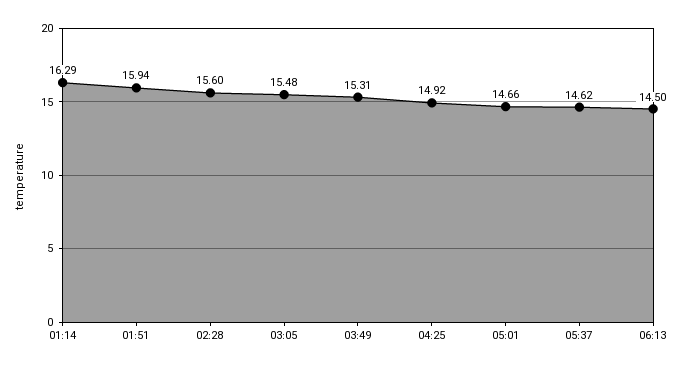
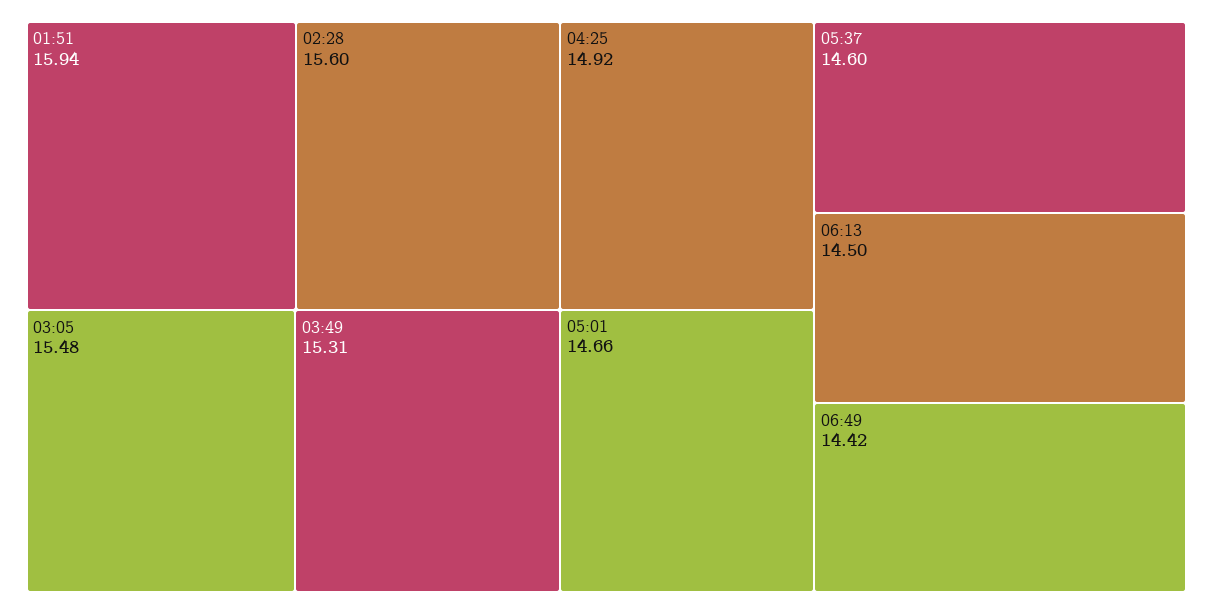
01:14: 16.29 -> none
05:37: 14.62 -> 14.6
06:49: none -> 14.42

